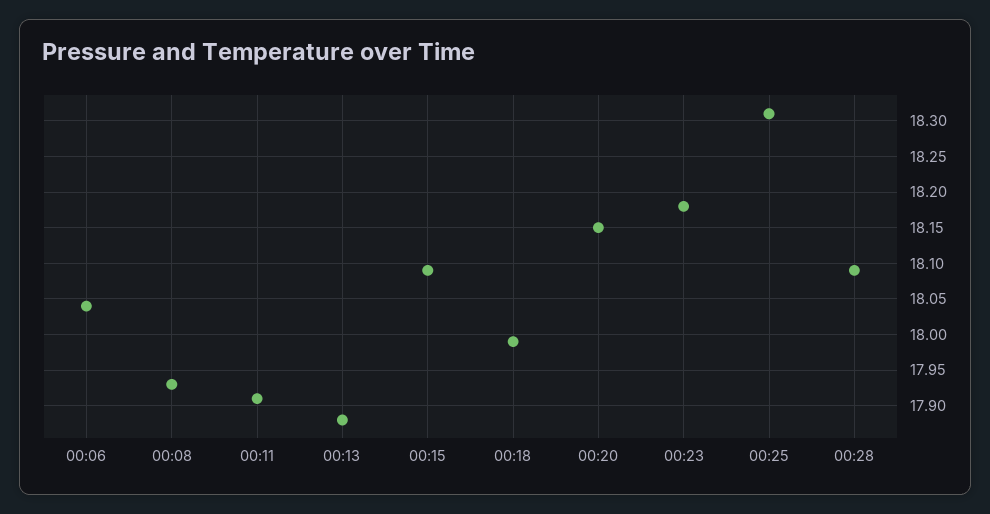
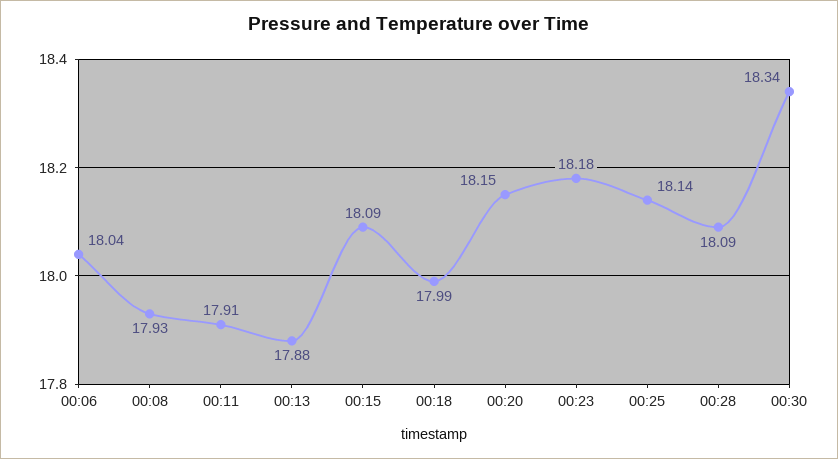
00:25: 18.31 -> 18.14
00:30: none -> 18.34

